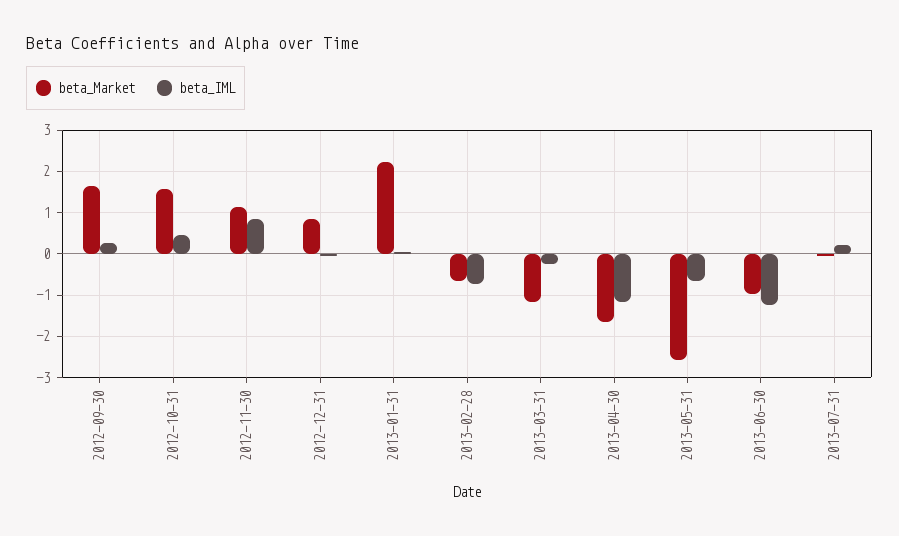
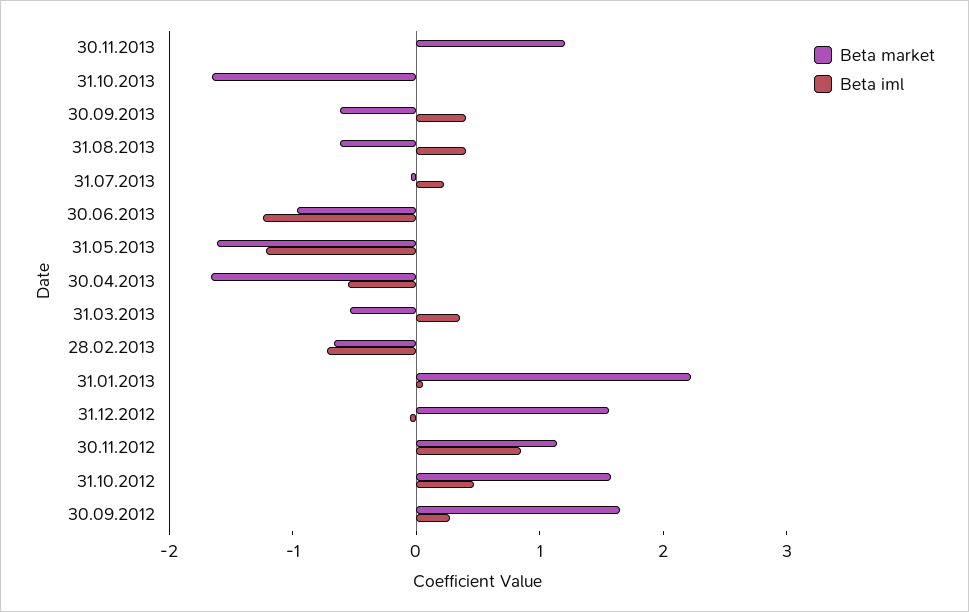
beta_Market, 2012-12-31: 0.8 -> 1.6
beta_Market, 2013-03-31: -1.2 -> -0.6
beta_IML, 2013-03-31: -0.2 -> 0.4
beta_IML, 2013-04-30: -1.2 -> -0.6
beta_Market, 2013-05-31: -2.6 -> -1.6
beta_IML, 2013-05-31: -0.6 -> -1.2
beta_Market, 30.11.2013: none -> 1.2
beta_IML, 30.11.2013: none -> 0
beta_Market, 31.10.2013: none -> -1.6
beta_IML, 31.10.2013: none -> 0
beta_Market, 30.09.2013: none -> -0.6
beta_IML, 30.09.2013: none -> 0.4
beta_Market, 31.08.2013: none -> -0.6
beta_IML, 31.08.2013: none -> 0.4

